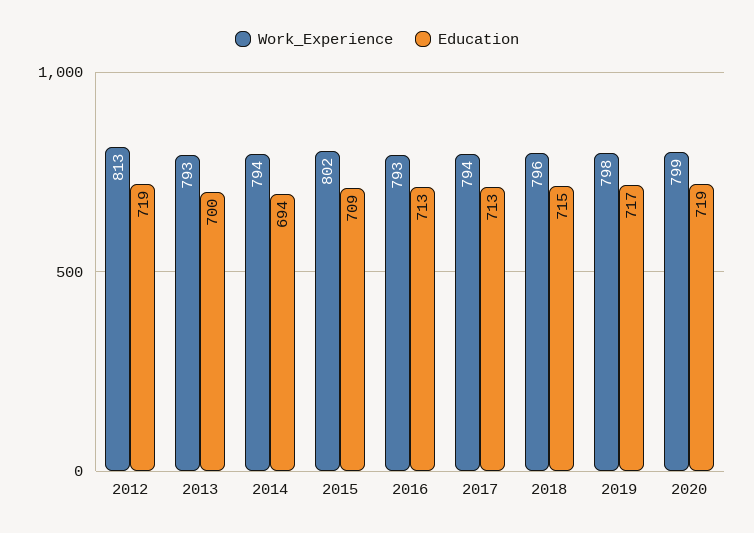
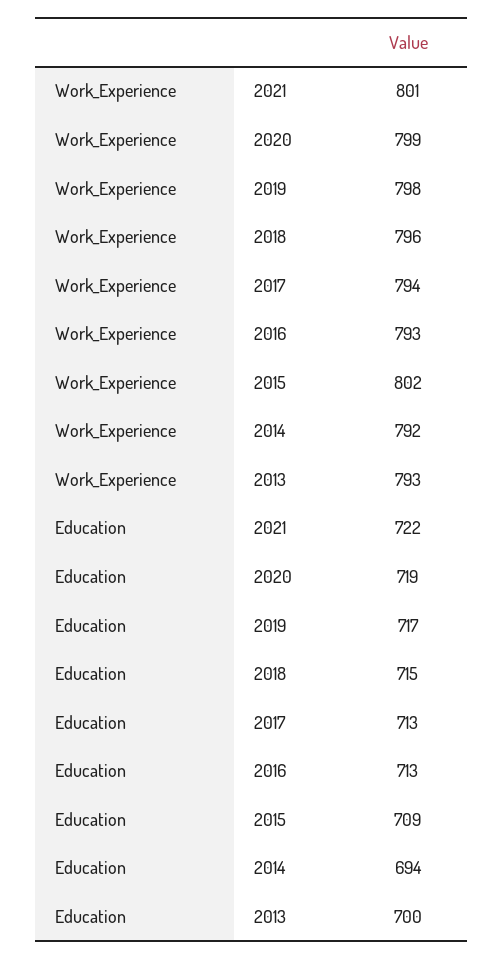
Work_Experience, 2012: 813 -> none
Education, 2012: 719 -> none
Work_Experience, 2014: 794 -> 792
Work_Experience, 2021: none -> 801
Education, 2021: none -> 722

